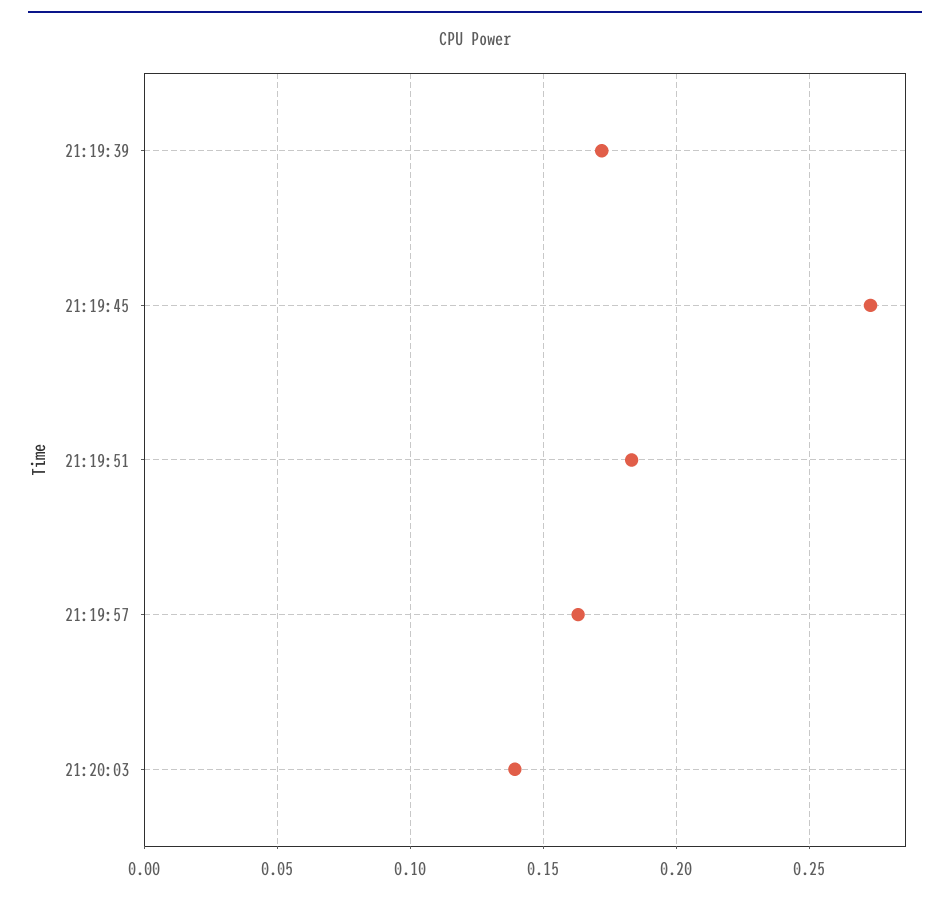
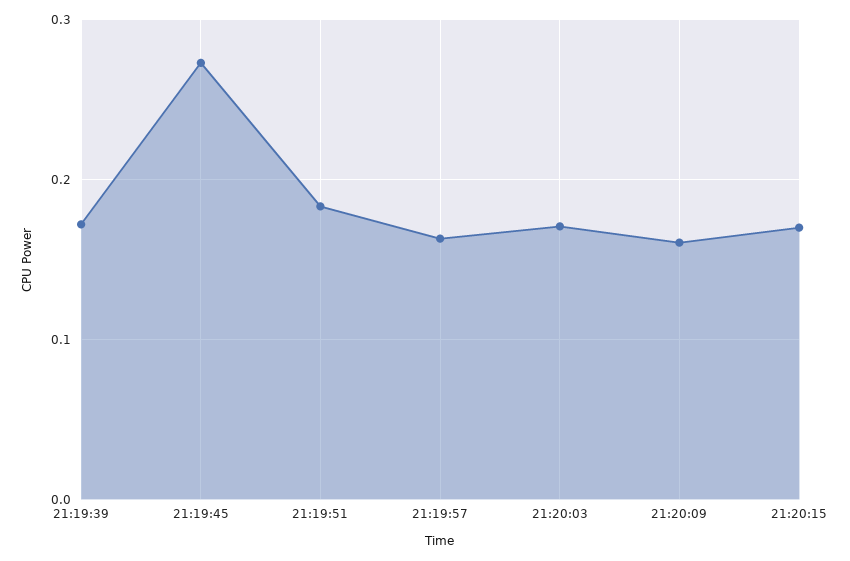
21:20:03: 0.14 -> 0.17
21:20:09: none -> 0.16
21:20:15: none -> 0.17

